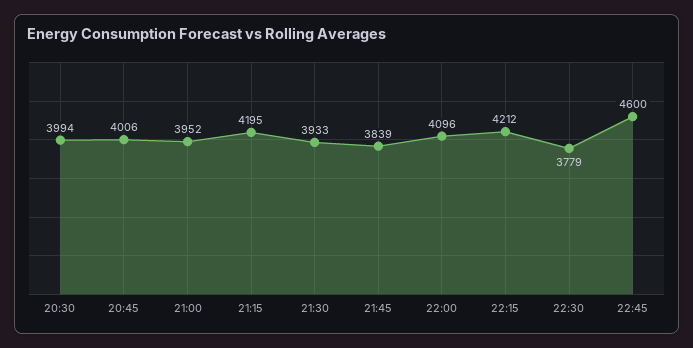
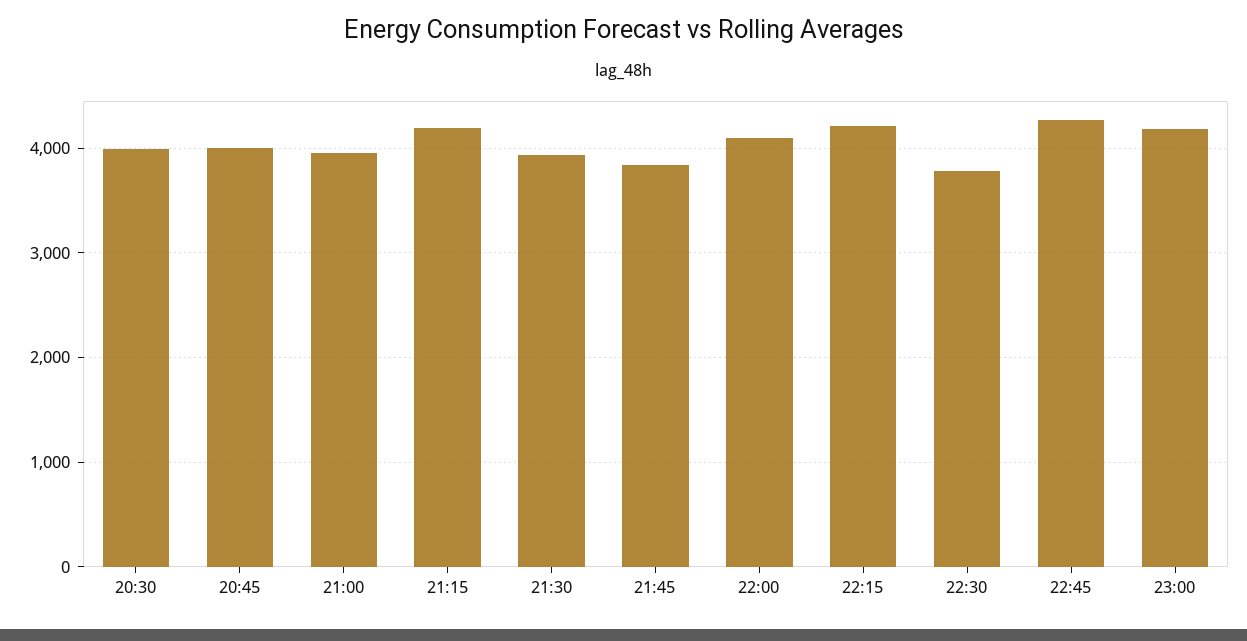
22:45: 4600 -> 4300
23:00: none -> 4200

